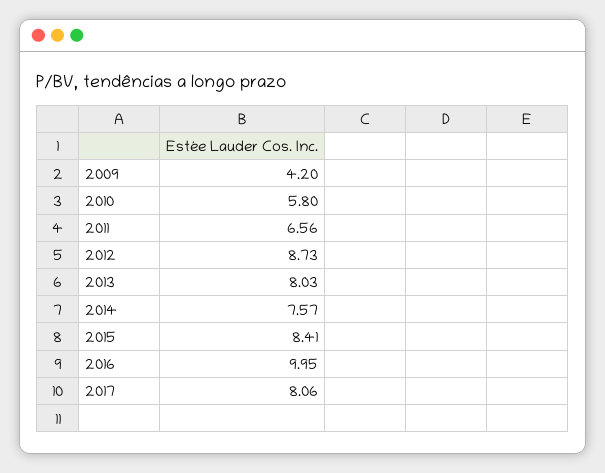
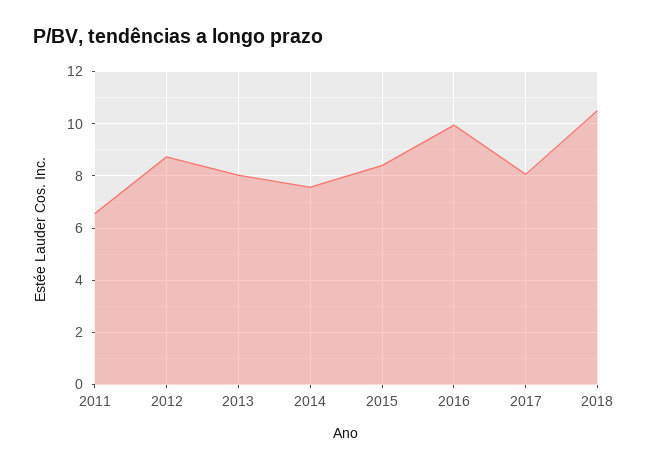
2009: 4.2 -> none
2010: 5.8 -> none
2018: none -> 10.5

